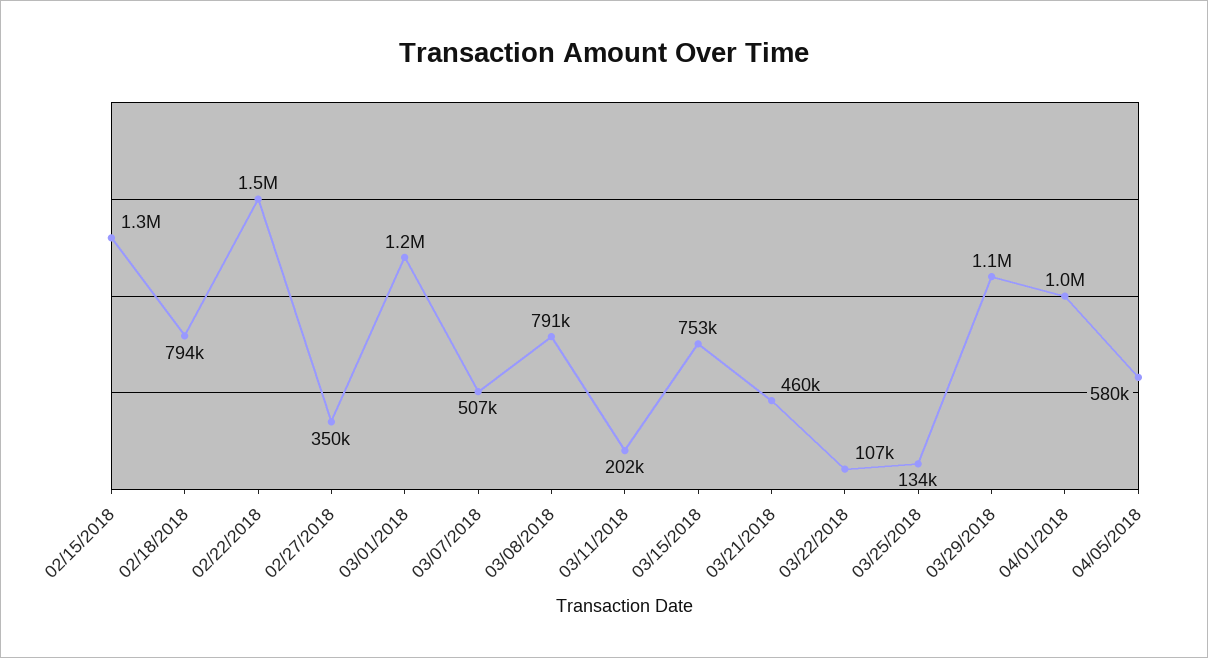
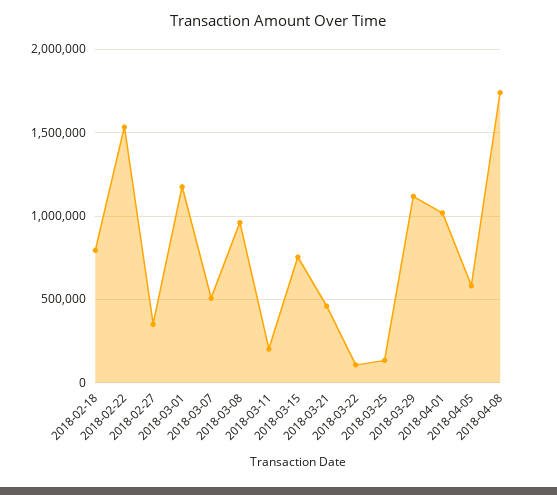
02/15/2018: 1300000 -> none
03/08/2018: 791000 -> 950000
2018-04-08: none -> 1750000

